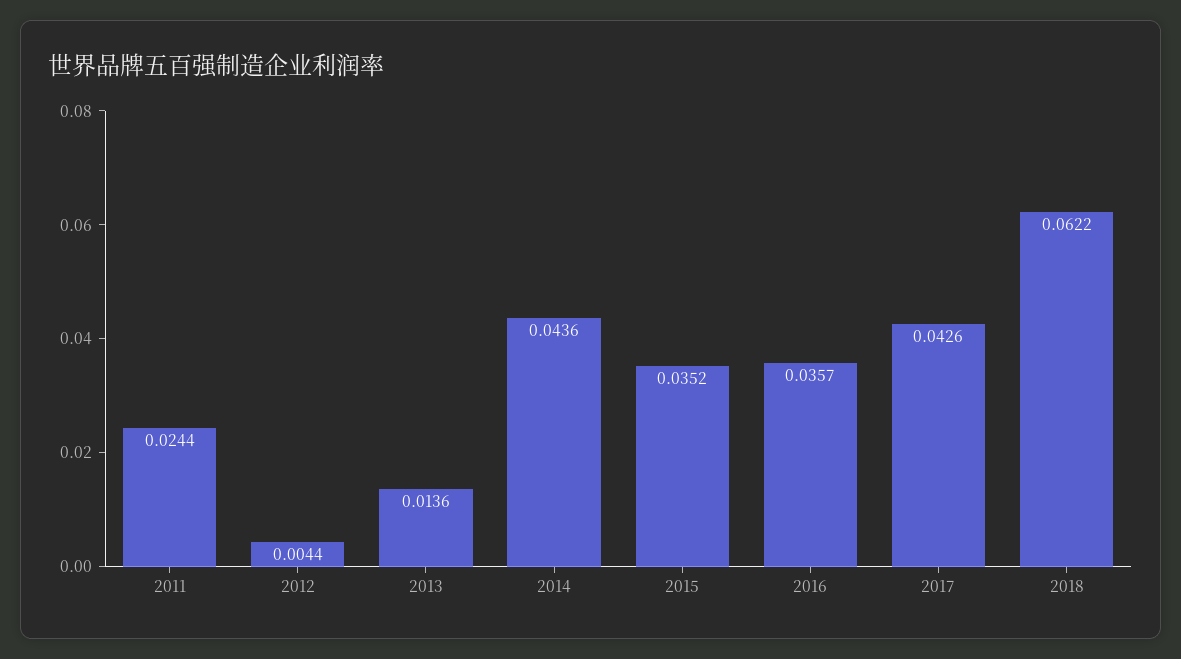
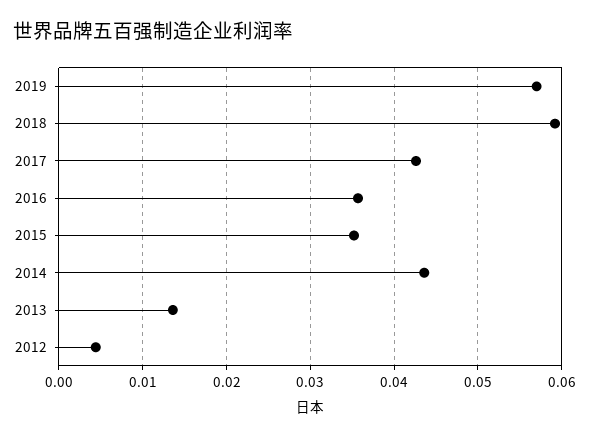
2011: 0.0244 -> none
2018: 0.0622 -> 0.059
2019: none -> 0.057

